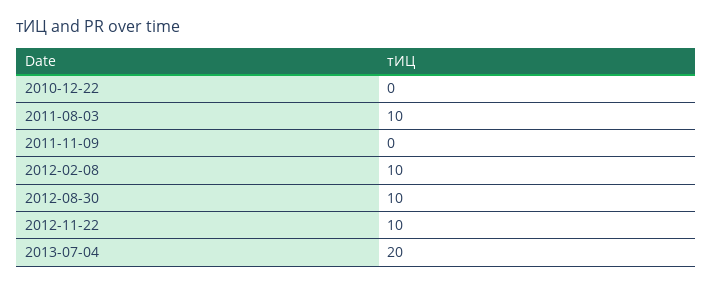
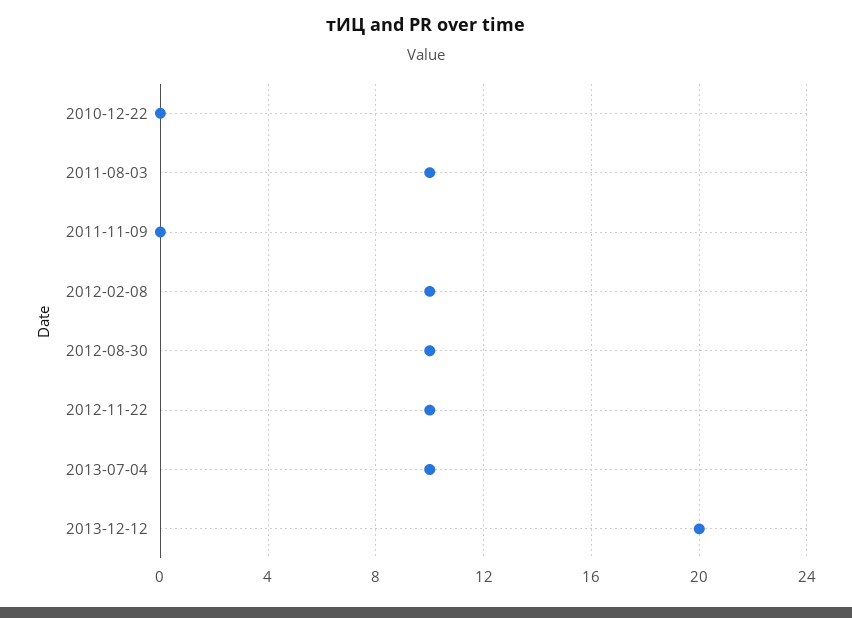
2013-07-04: 20 -> 10
2013-12-12: none -> 20

